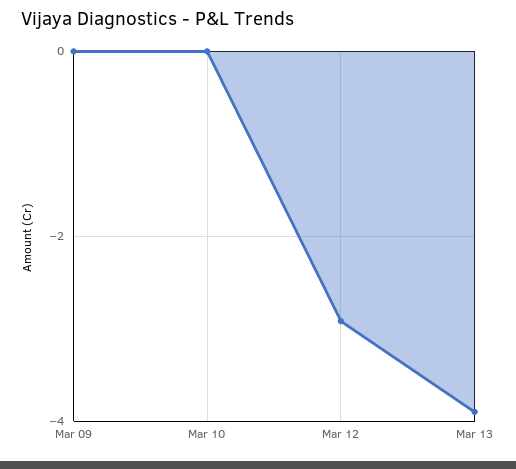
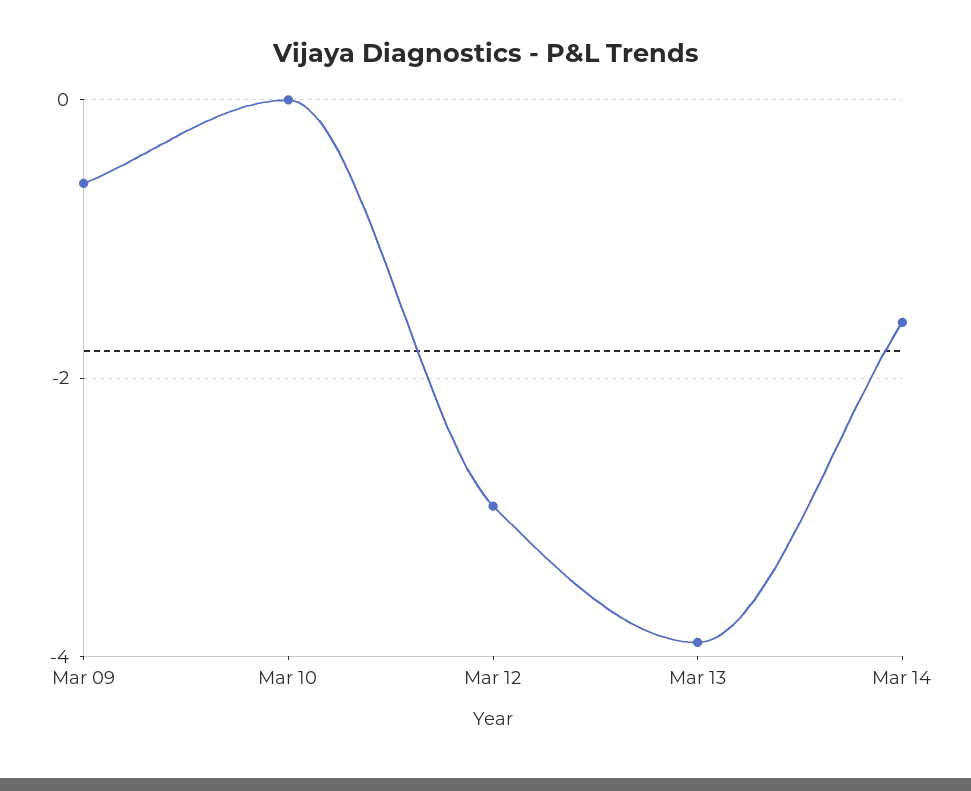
Mar 09: 0 -> -0.6
Mar 14: none -> -1.6

